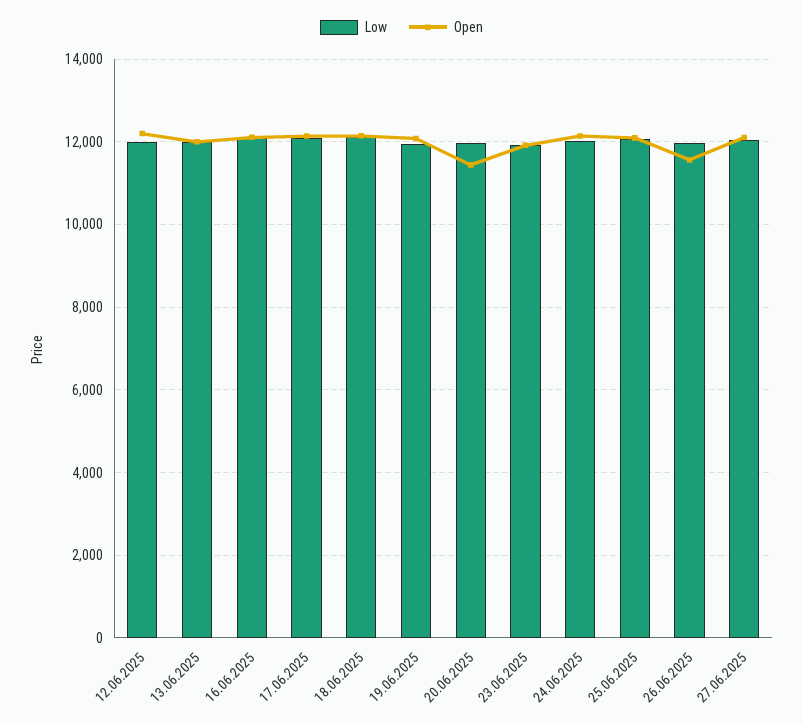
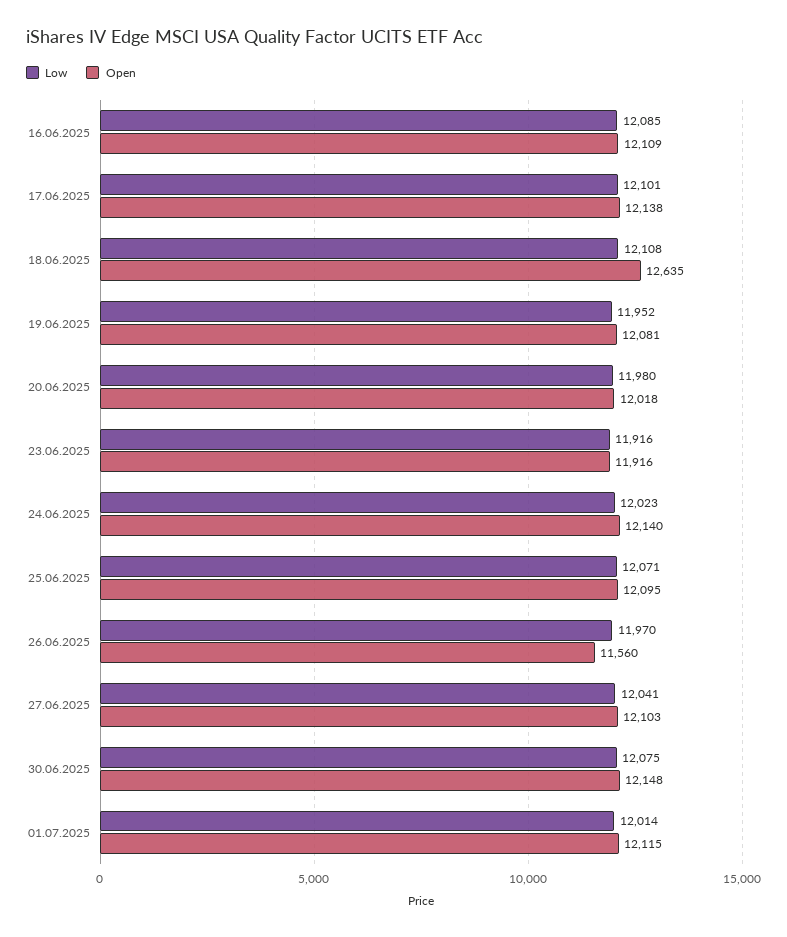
Low, 12.06.2025: 12000 -> none
Open, 12.06.2025: 12200 -> none
Low, 13.06.2025: 12000 -> none
Open, 13.06.2025: 12000 -> none
Open, 18.06.2025: 12200 -> 12635
Open, 20.06.2025: 11400 -> 12018
Low, 30.06.2025: none -> 12075
Open, 30.06.2025: none -> 12148
Low, 01.07.2025: none -> 12014
Open, 01.07.2025: none -> 12115

